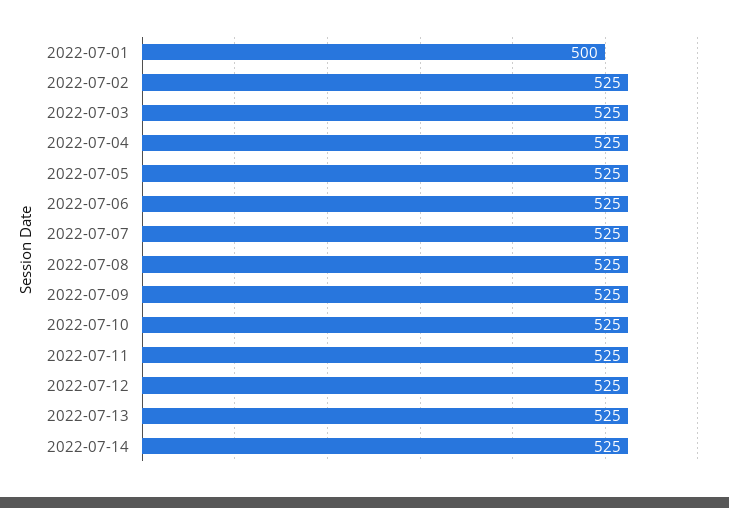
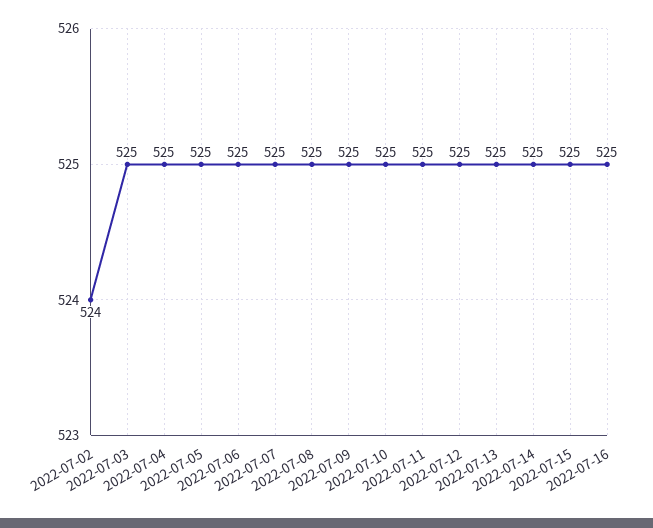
2022-07-01: 500 -> none
2022-07-02: 525 -> 524
2022-07-15: none -> 525
2022-07-16: none -> 525

